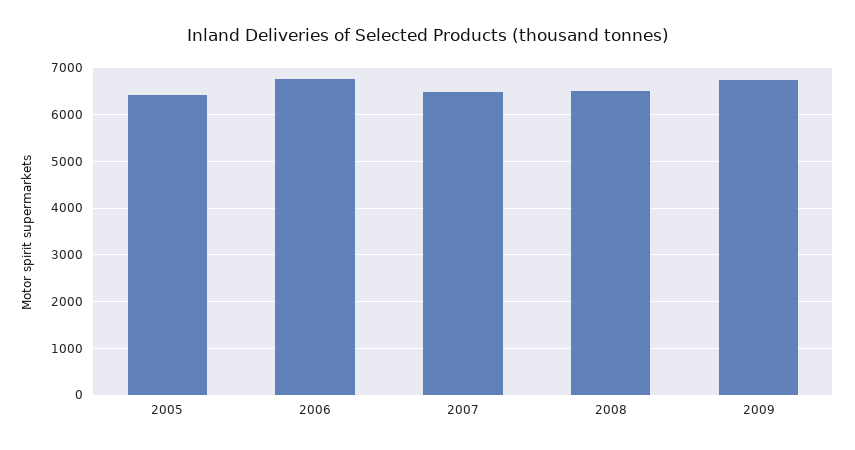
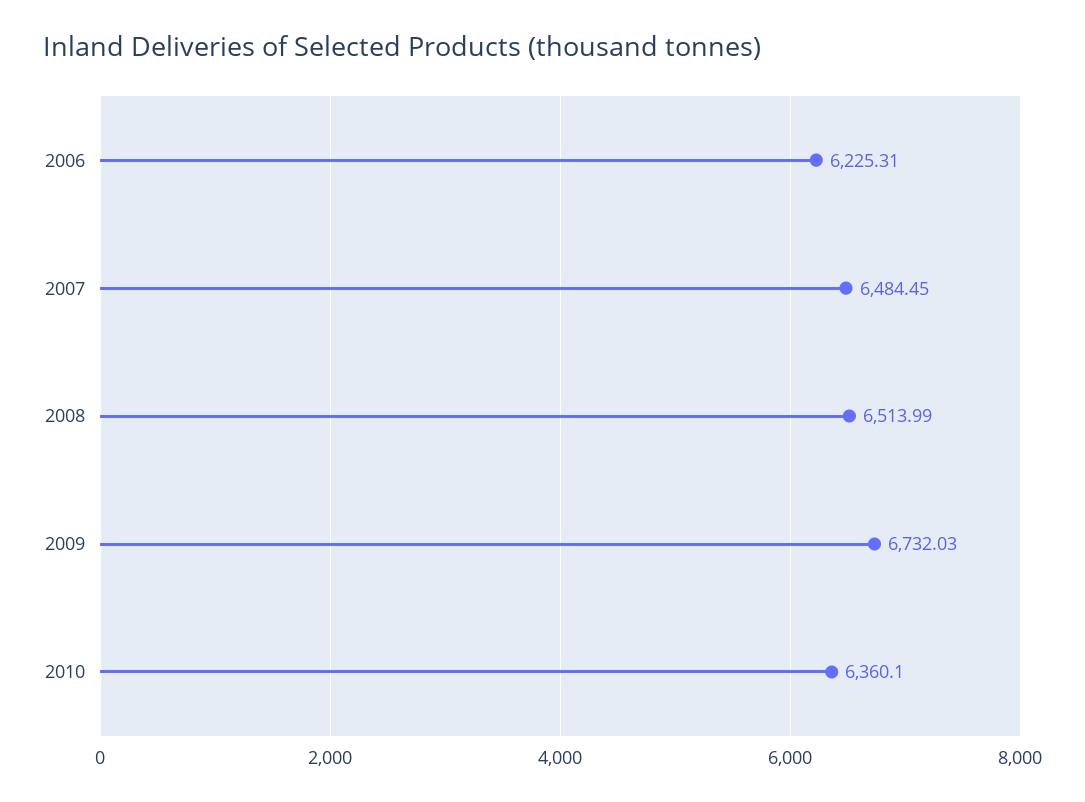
2005: 6400 -> none
2006: 6800 -> 6225.31
2010: none -> 6360.1

